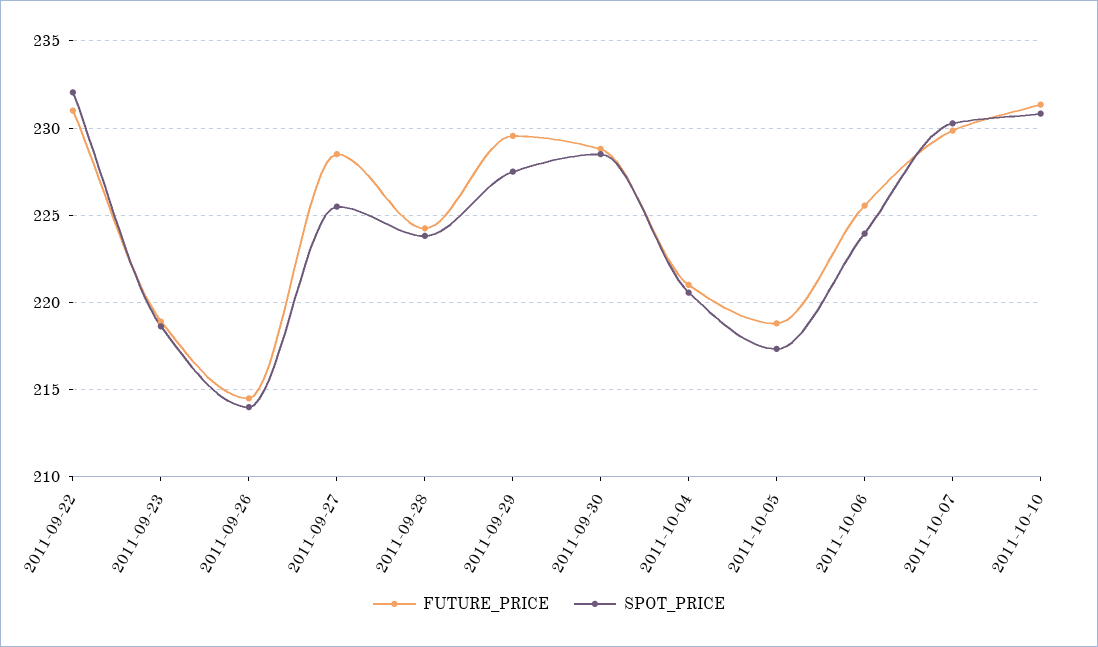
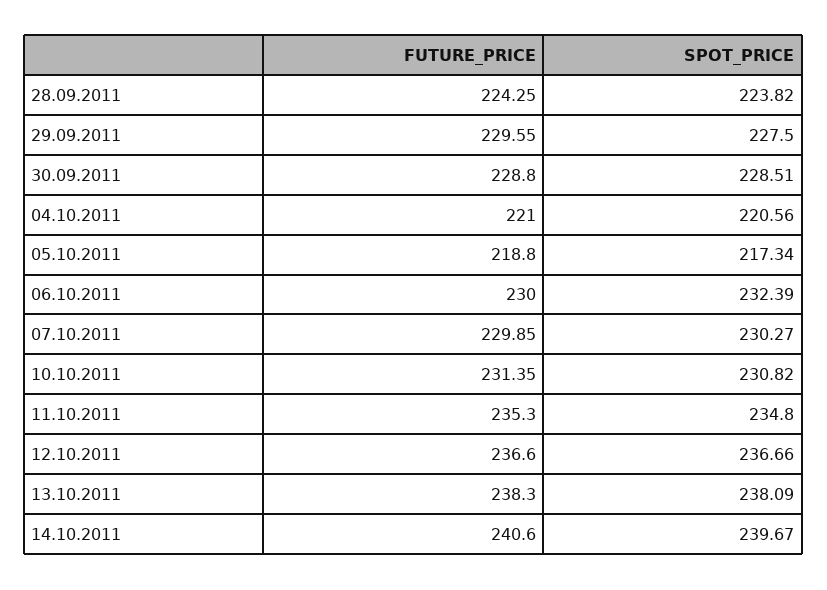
FUTURE_PRICE, 2011-09-22: 231 -> none
SPOT_PRICE, 2011-09-22: 232 -> none
FUTURE_PRICE, 2011-09-23: 219 -> none
SPOT_PRICE, 2011-09-23: 218.5 -> none
FUTURE_PRICE, 2011-09-26: 214.5 -> none
SPOT_PRICE, 2011-09-26: 214 -> none
FUTURE_PRICE, 2011-09-27: 228.5 -> none
SPOT_PRICE, 2011-09-27: 225.5 -> none
FUTURE_PRICE, 2011-10-06: 225.5 -> 230
SPOT_PRICE, 2011-10-06: 224 -> 232.39
FUTURE_PRICE, 11.10.2011: none -> 235.3
SPOT_PRICE, 11.10.2011: none -> 234.8
FUTURE_PRICE, 12.10.2011: none -> 236.6
SPOT_PRICE, 12.10.2011: none -> 236.66
FUTURE_PRICE, 13.10.2011: none -> 238.3
SPOT_PRICE, 13.10.2011: none -> 238.09
FUTURE_PRICE, 14.10.2011: none -> 240.6
SPOT_PRICE, 14.10.2011: none -> 239.67

